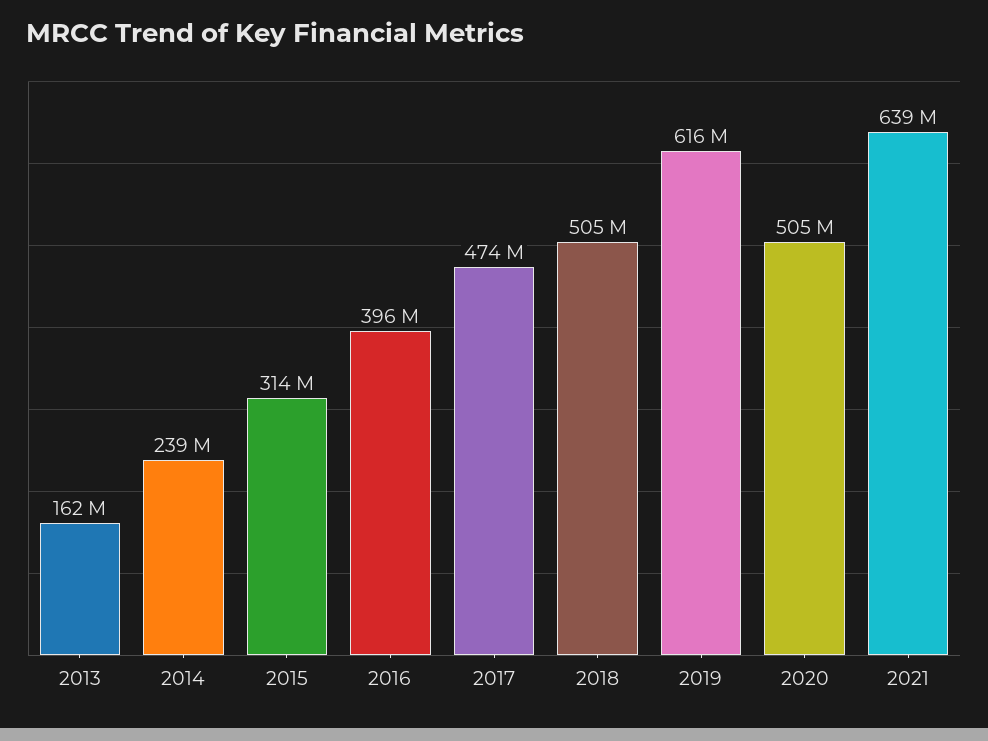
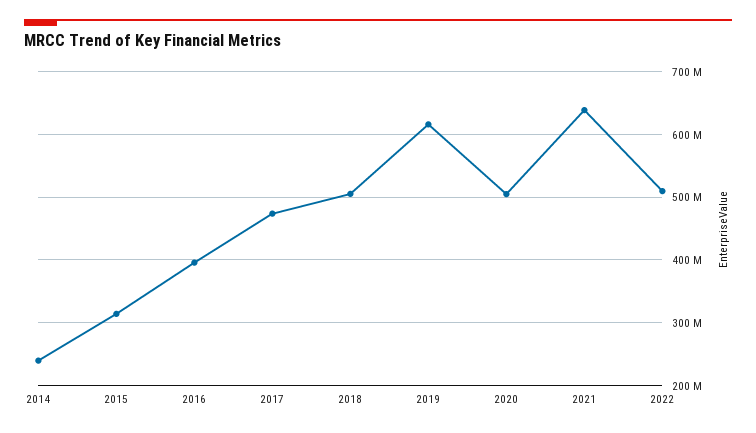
2013: 162000000 -> none
2022: none -> 510000000

